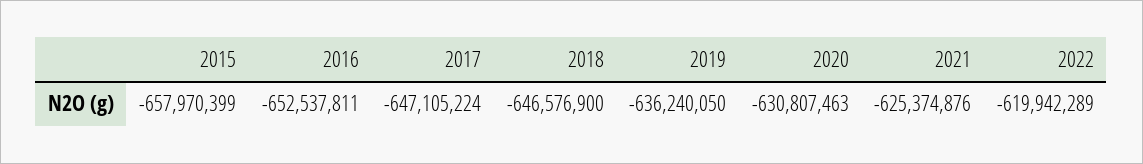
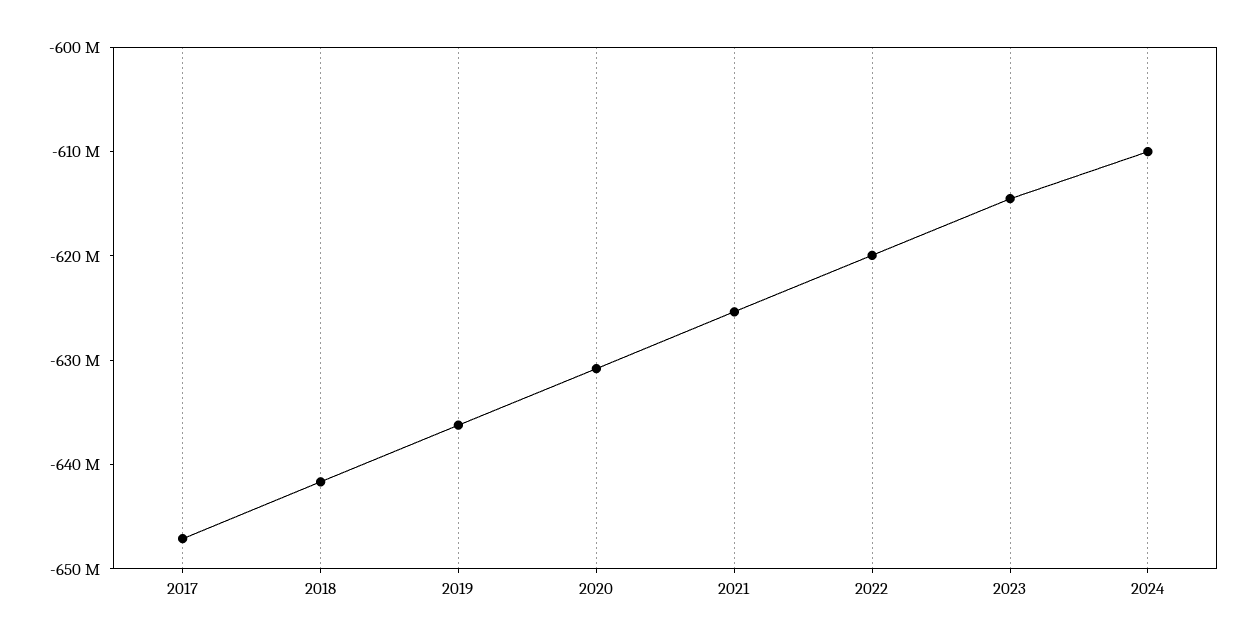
2015: -657970399 -> none
2016: -652537811 -> none
2018: -646576900 -> -642000000
2023: none -> -614000000
2024: none -> -610000000

